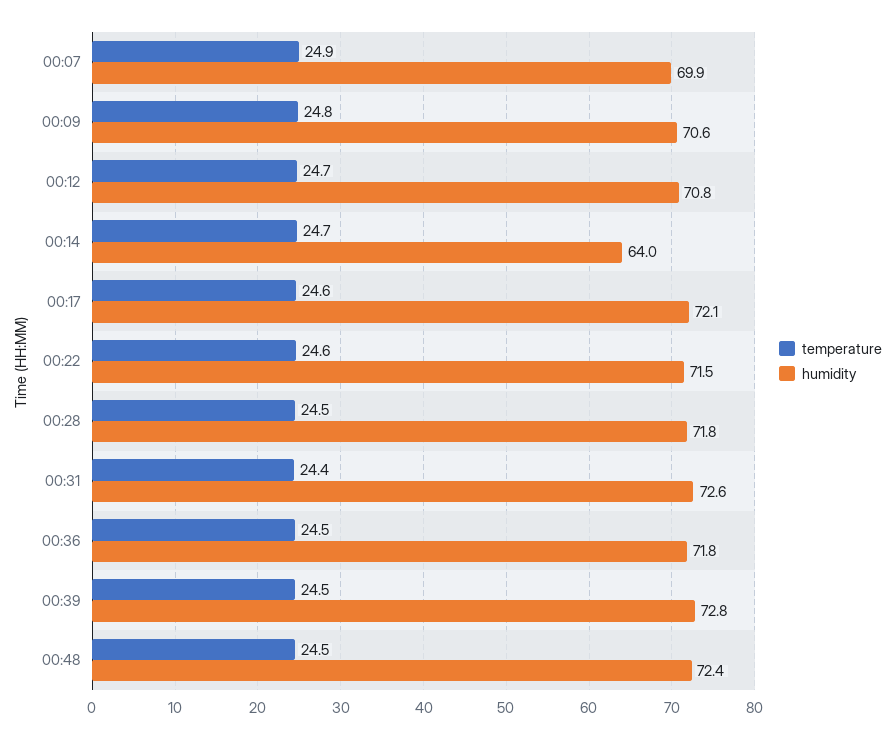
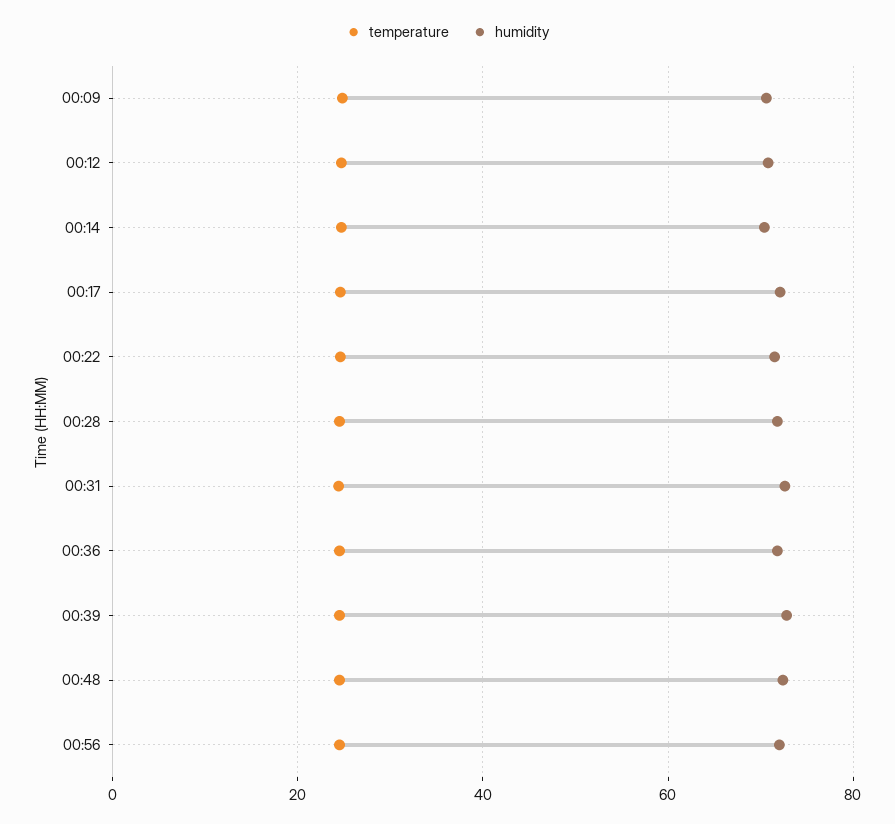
temperature, 00:07: 24.9 -> none
humidity, 00:07: 69.9 -> none
humidity, 00:14: 64 -> 70
temperature, 00:56: none -> 24
humidity, 00:56: none -> 72

